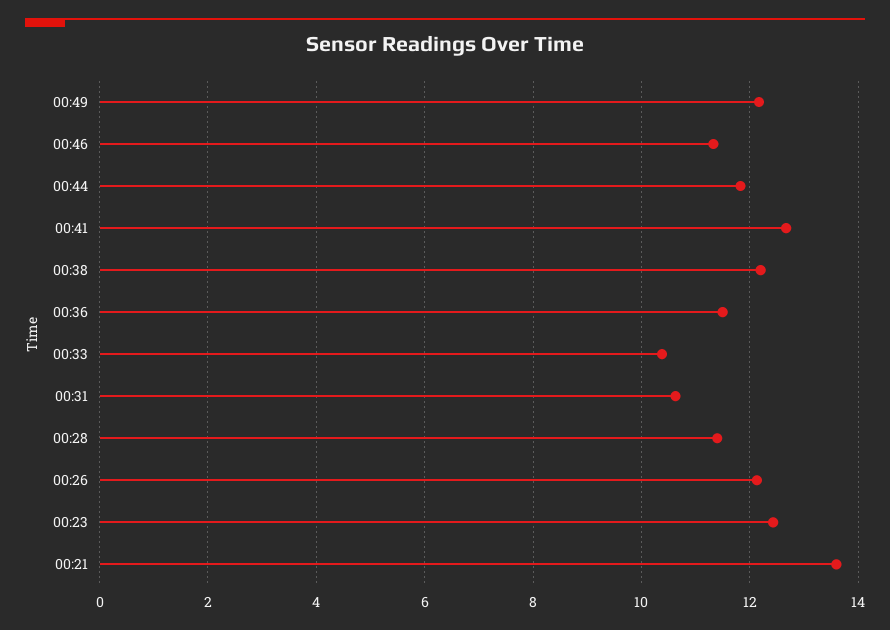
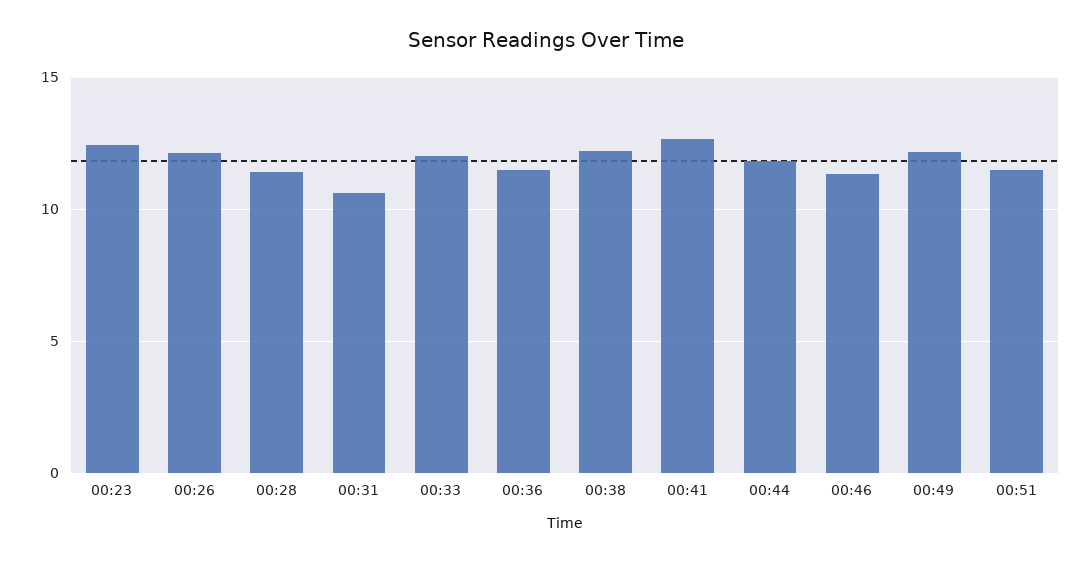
00:33: 10.4 -> 12
00:21: 13.6 -> none
00:51: none -> 11.5

